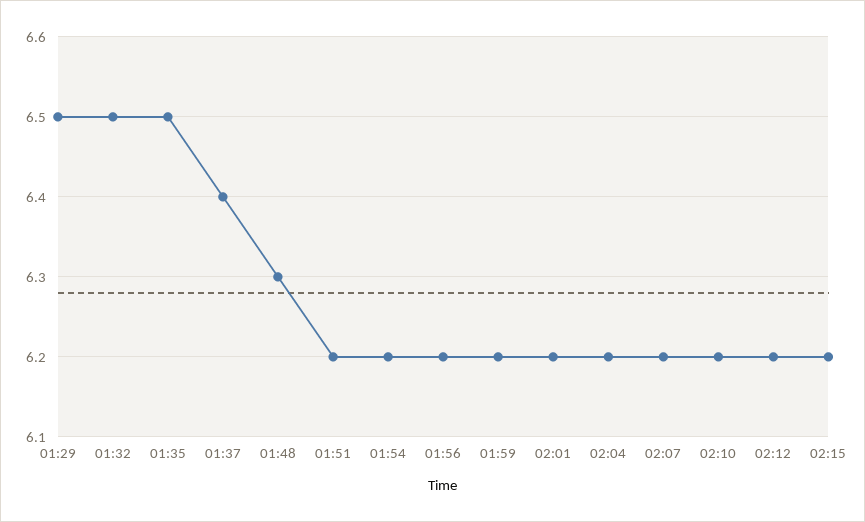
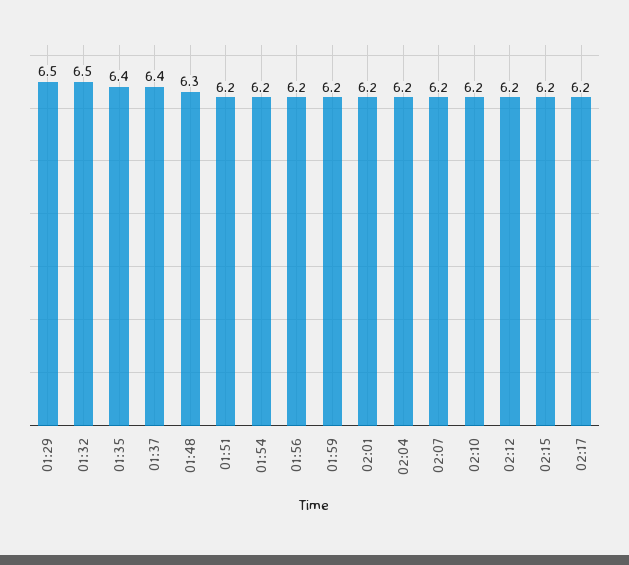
01:35: 6.5 -> 6.4
02:17: none -> 6.2

